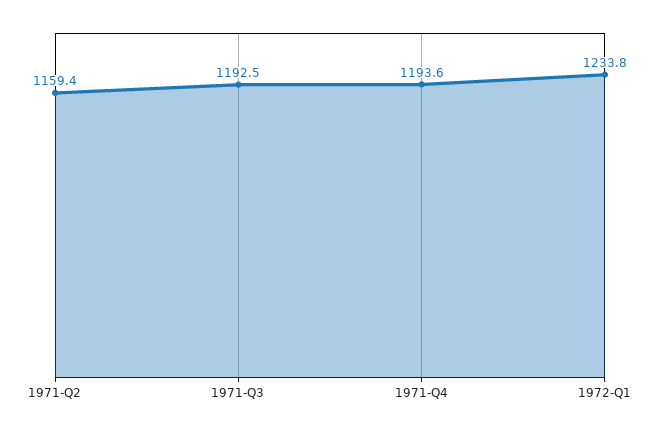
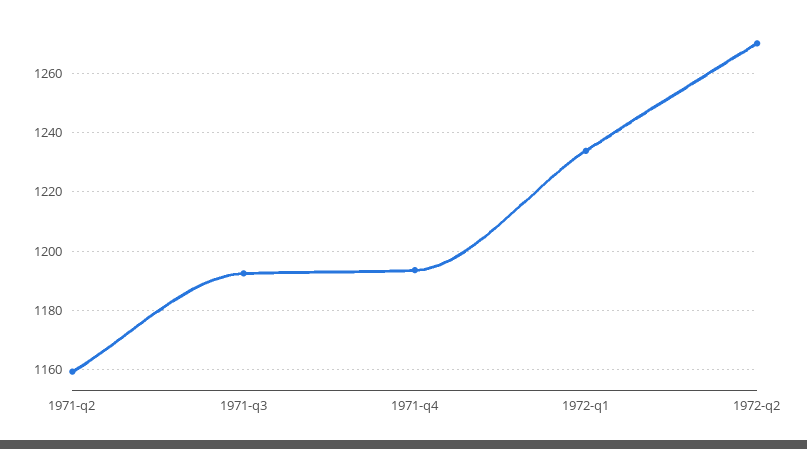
1972-q2: none -> 1270

